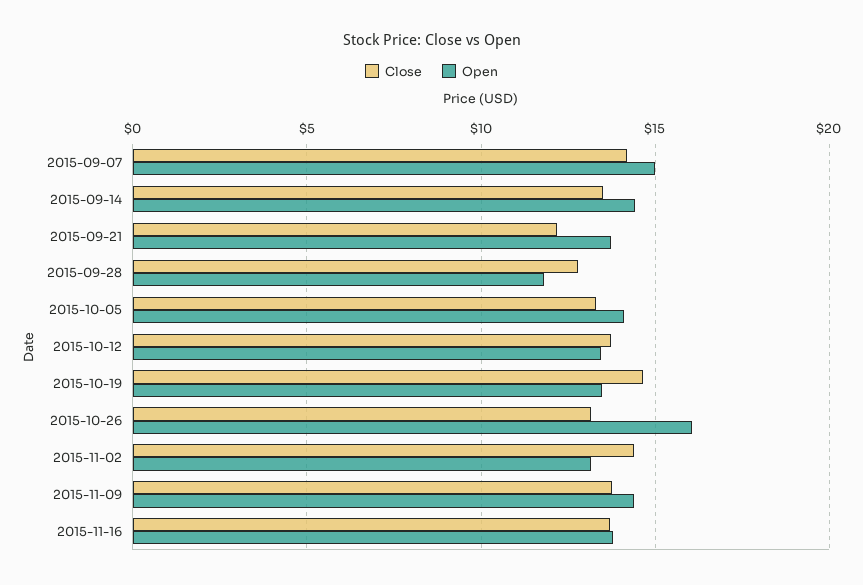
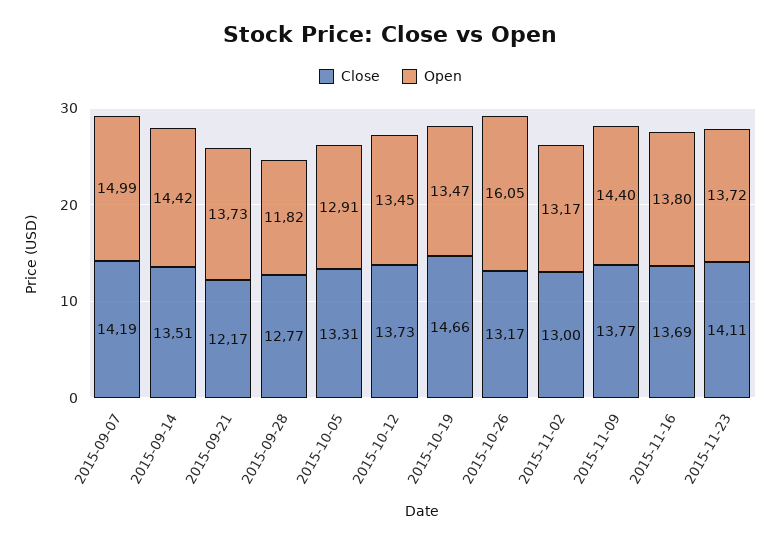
Open, 2015-10-05: 14 -> 12.91
Close, 2015-11-02: 14.5 -> 13
Close, 2015-11-23: none -> 14.11
Open, 2015-11-23: none -> 13.72

